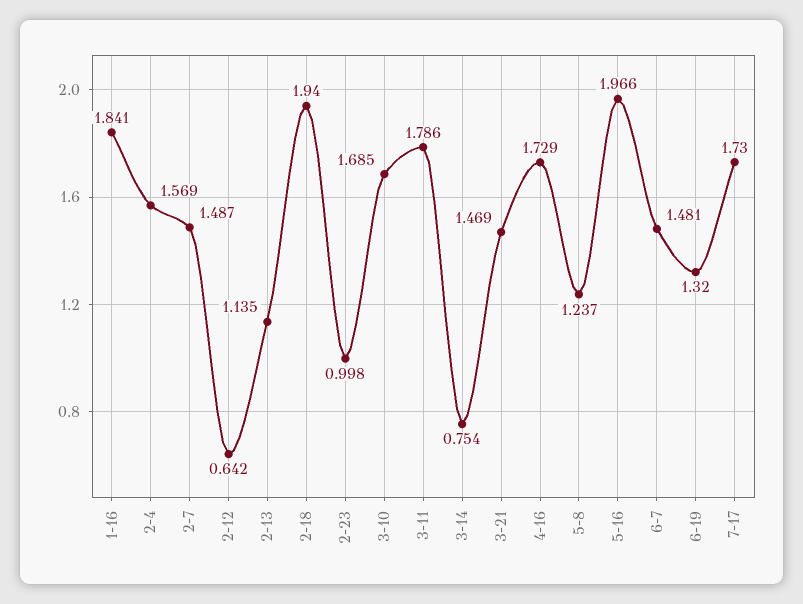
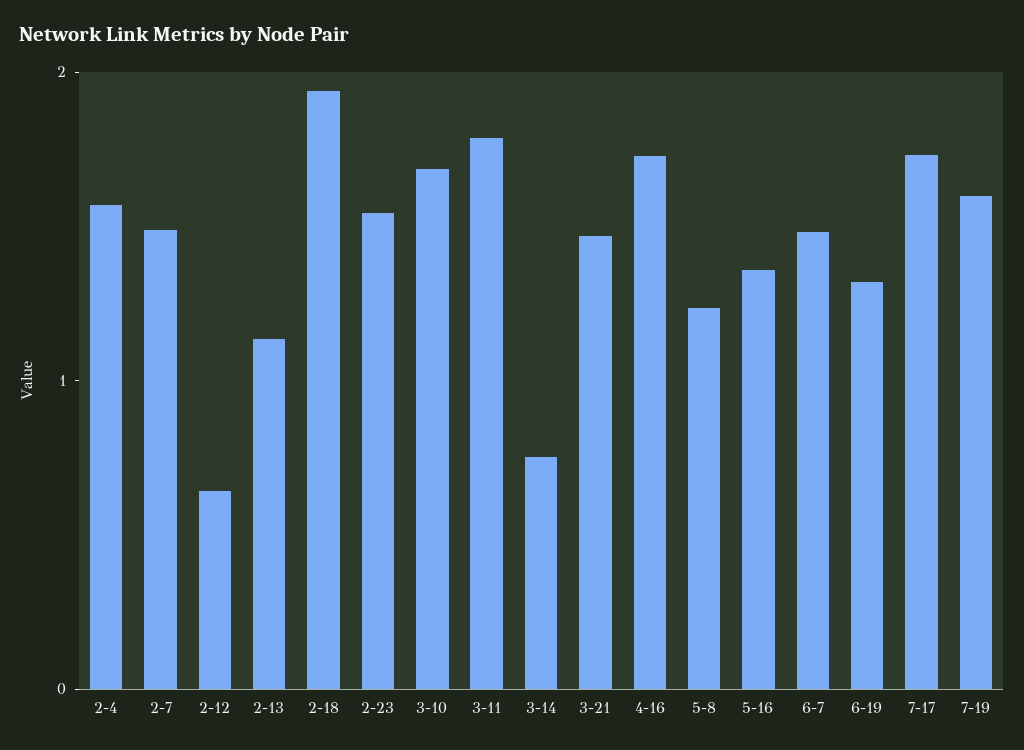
1-16: 1.841 -> none
2-23: 0.998 -> 1.6
5-16: 1.966 -> 1.4
7-19: none -> 1.6

